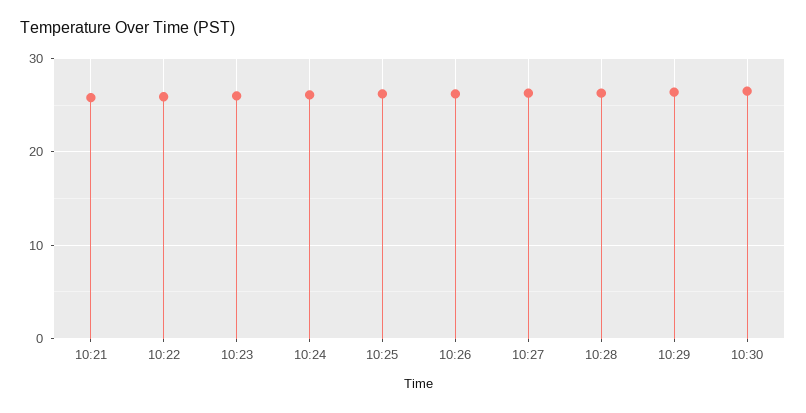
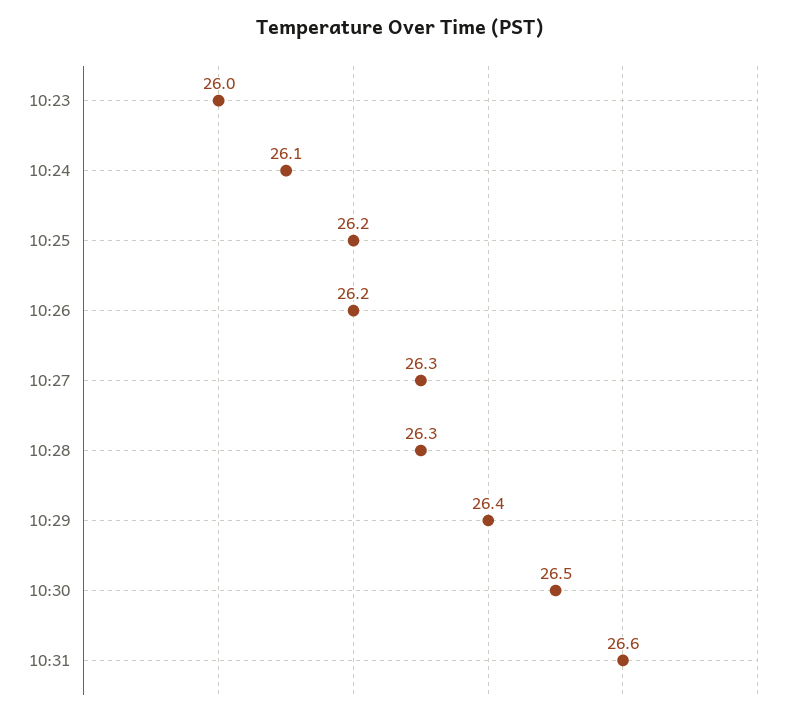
10:21: 26 -> none
10:22: 26 -> none
10:31: none -> 26.6

